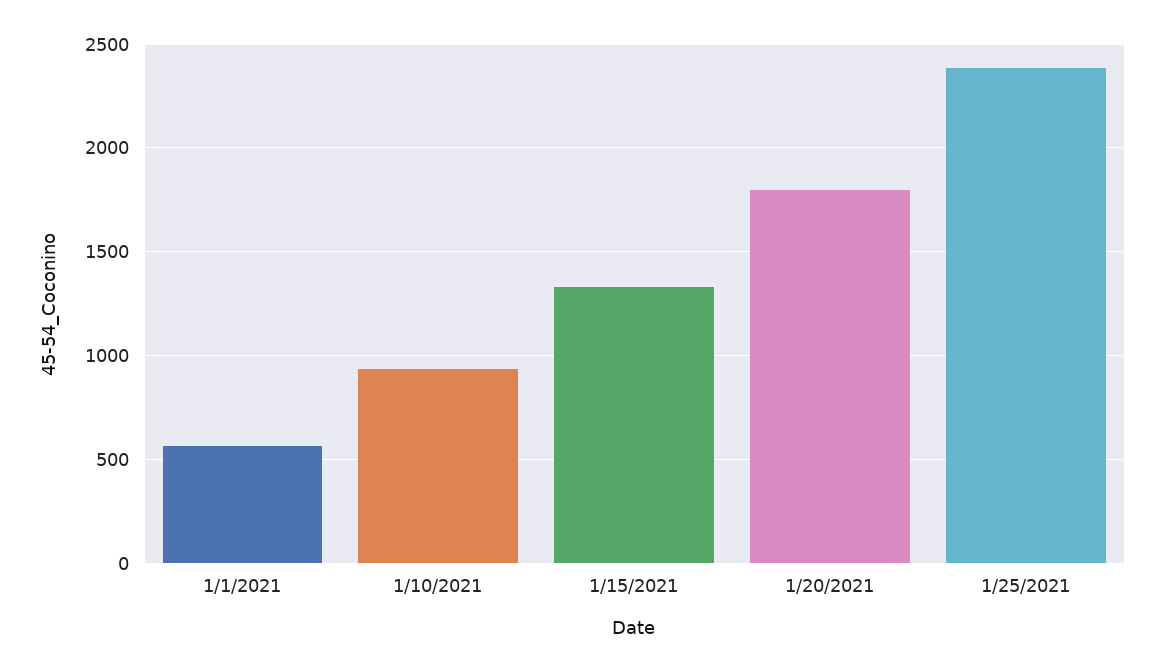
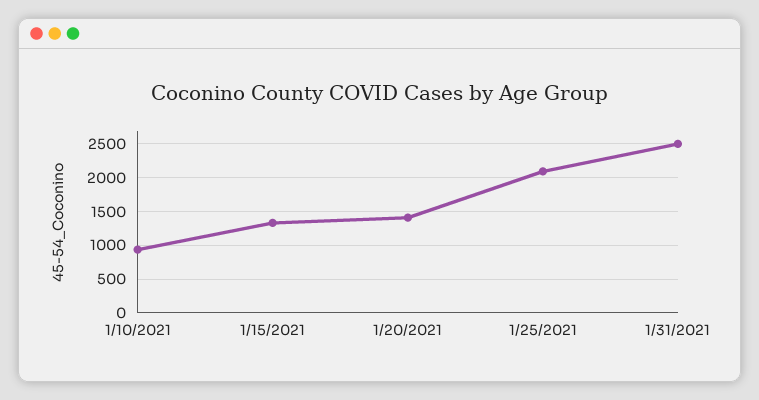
1/1/2021: 550 -> none
1/20/2021: 1800 -> 1400
1/25/2021: 2400 -> 2100
1/31/2021: none -> 2500

